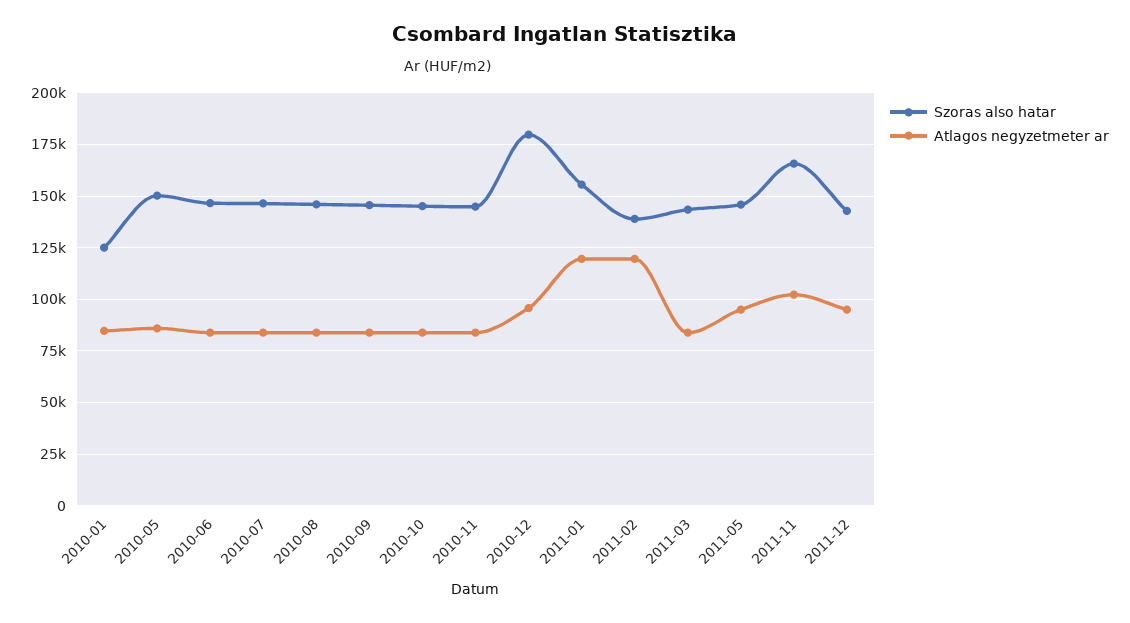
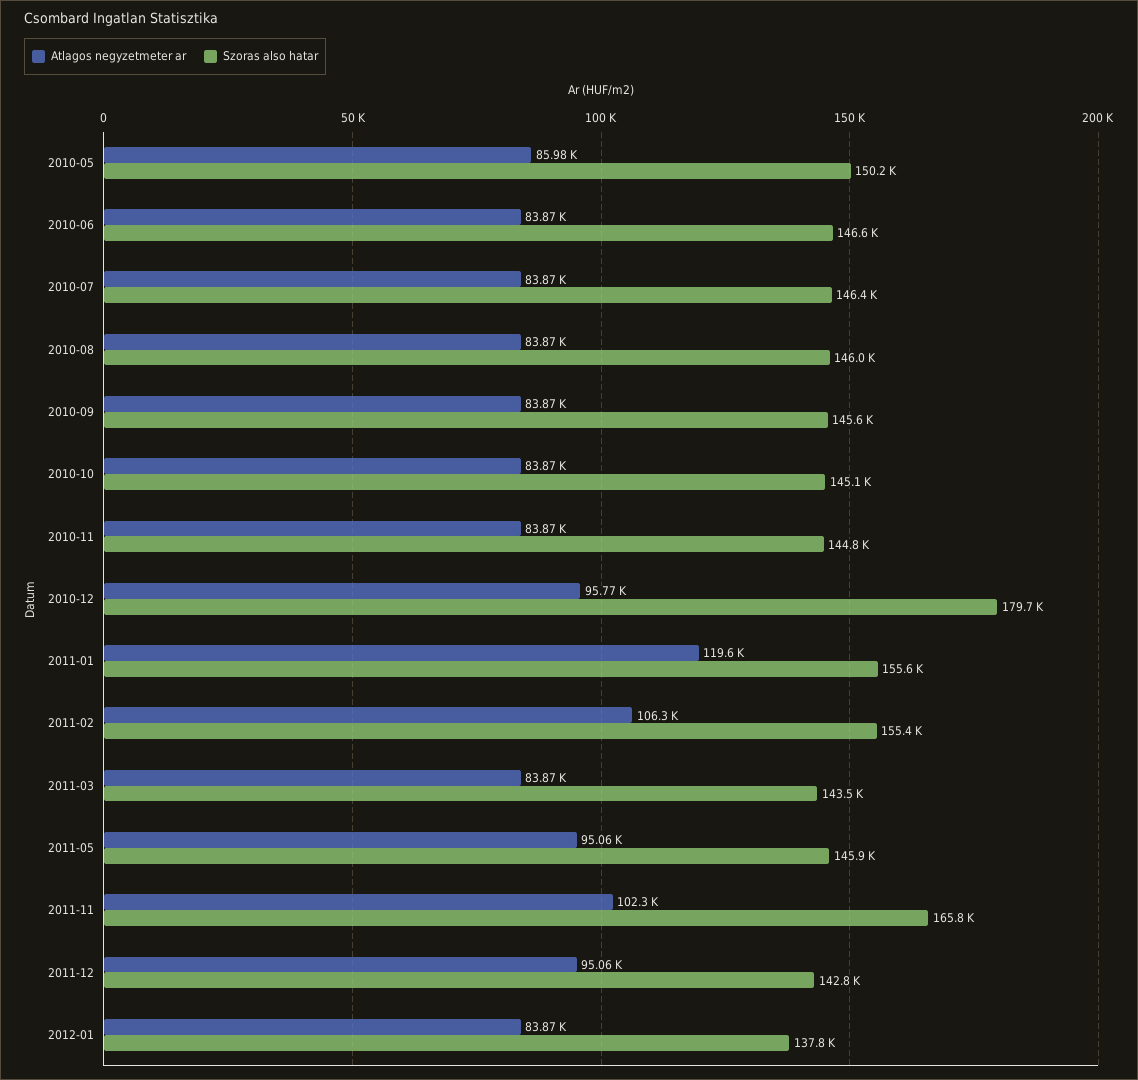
Szoras also hatar, 2010-01: 125000 -> none
Atlagos negyzetmeter ar, 2010-01: 85000 -> none
Szoras also hatar, 2011-02: 140000 -> 155400
Atlagos negyzetmeter ar, 2011-02: 120000 -> 106300
Atlagos negyzetmeter ar, 2012-01: none -> 83870
Szoras also hatar, 2012-01: none -> 137800

